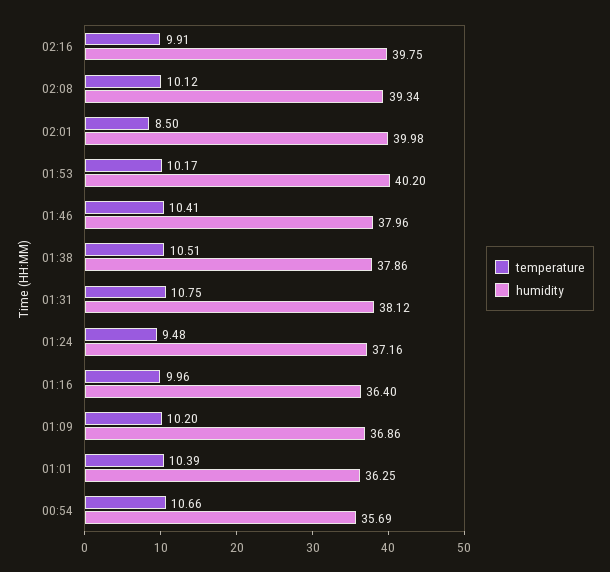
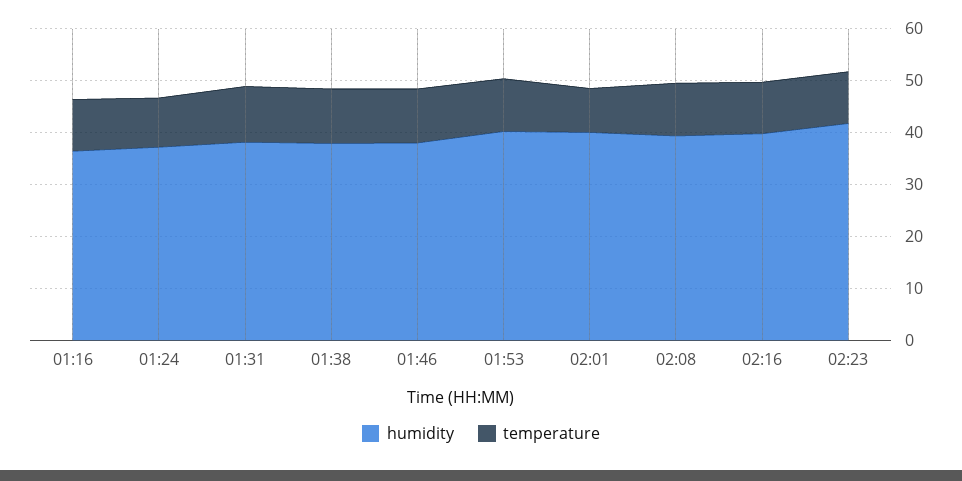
temperature, 01:09: 10.2 -> none
humidity, 01:09: 36.86 -> none
temperature, 01:01: 10.39 -> none
humidity, 01:01: 36.25 -> none
temperature, 00:54: 10.66 -> none
humidity, 00:54: 35.69 -> none
humidity, 02:23: none -> 42
temperature, 02:23: none -> 10

